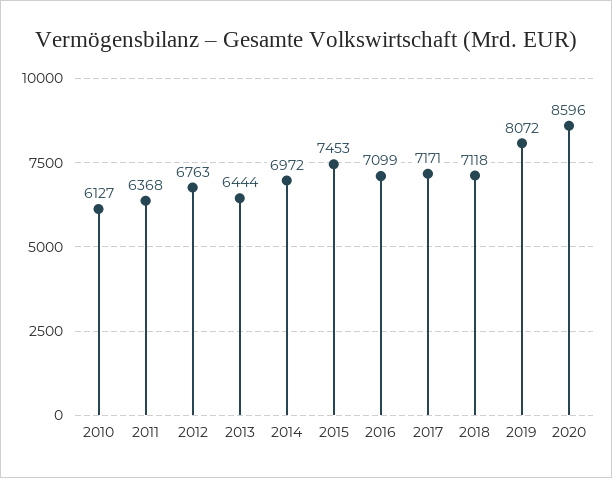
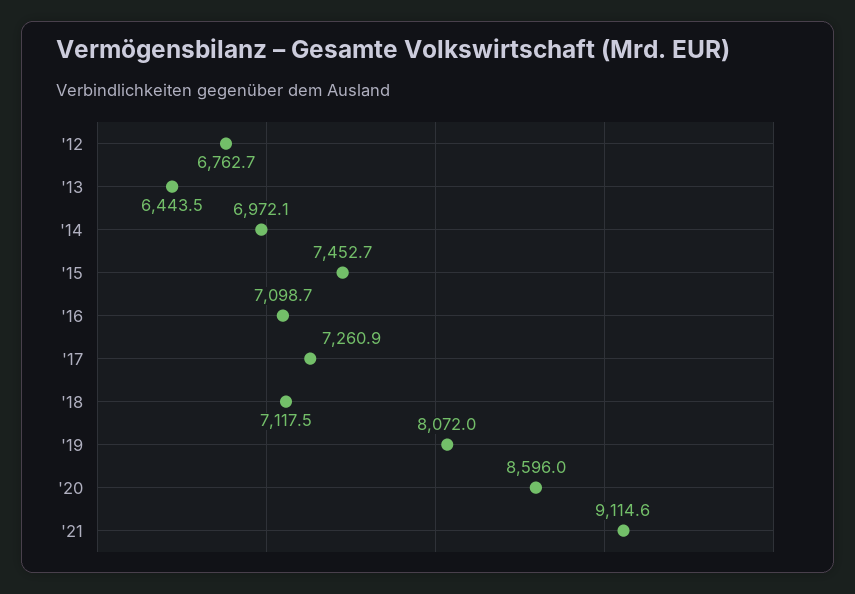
2010: 6127 -> none
2011: 6368 -> none
2017: 7171 -> 7260.9
'21: none -> 9114.6

